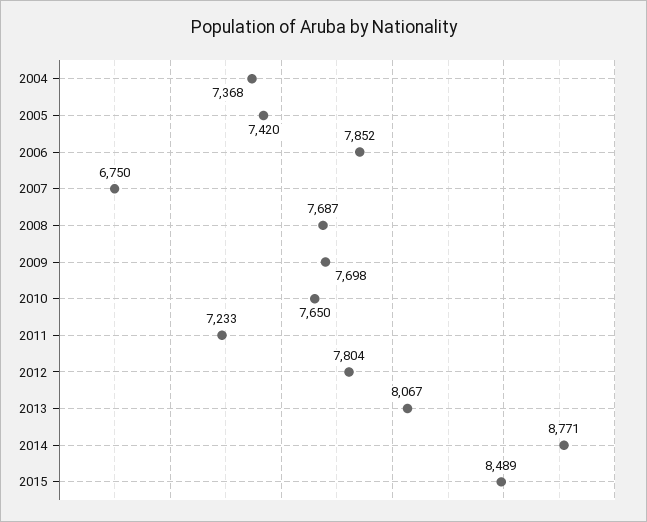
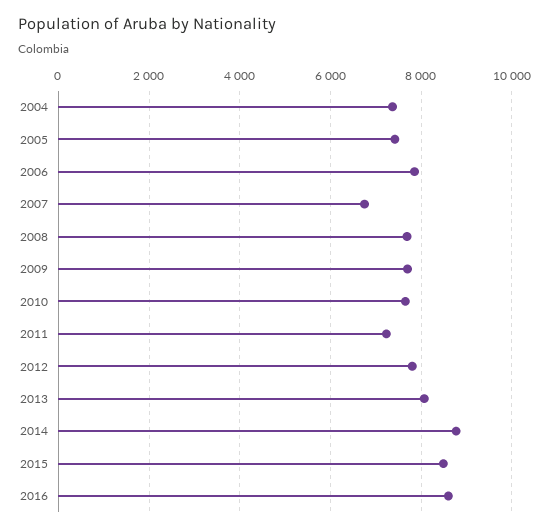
2016: none -> 8600

